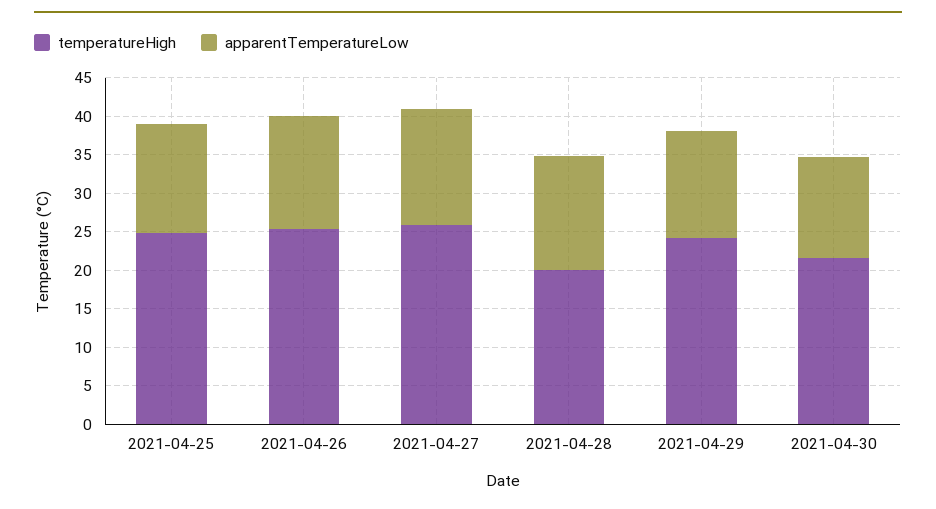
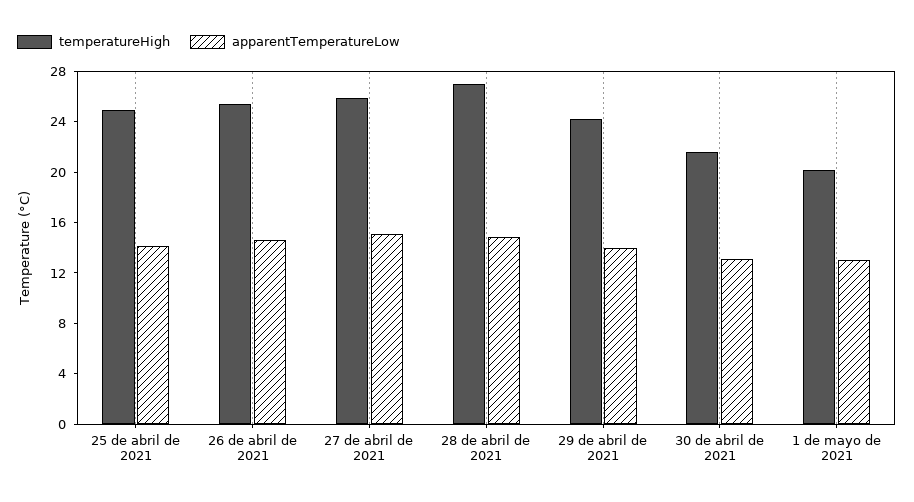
temperatureHigh, 2021-04-28: 20 -> 27
temperatureHigh, 1 de mayo de 2021: none -> 20
apparentTemperatureLow, 1 de mayo de 2021: none -> 13

